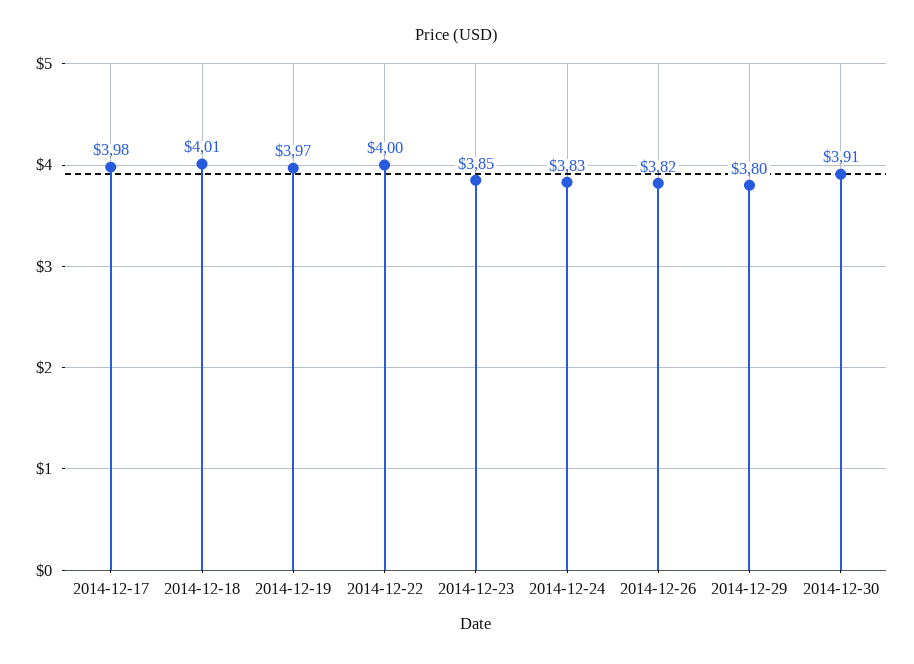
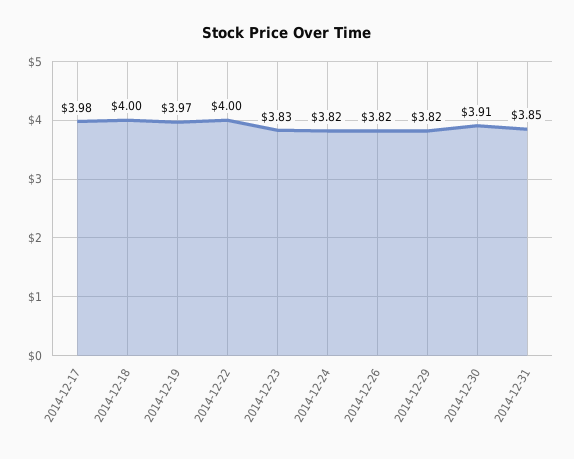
2014-12-18: 4.01 -> 4
2014-12-23: 3.85 -> 3.83
2014-12-24: 3.83 -> 3.82
2014-12-29: 3.8 -> 3.82
2014-12-31: none -> 3.85

